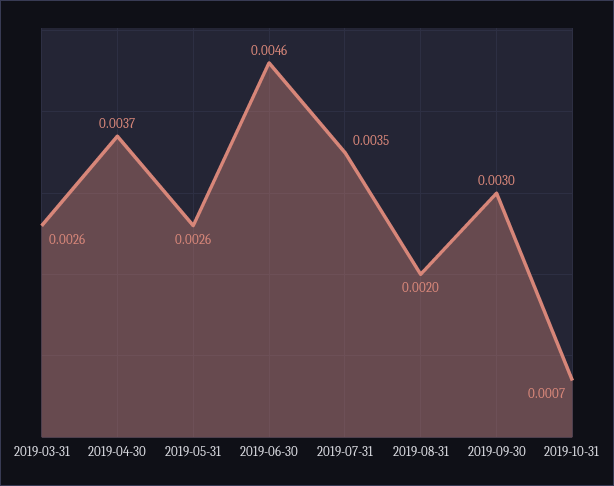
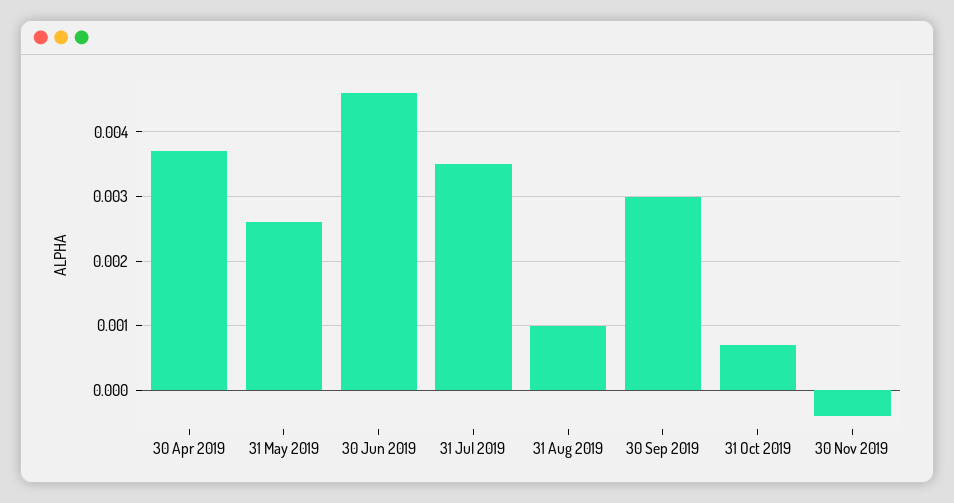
2019-03-31: 0.0026 -> none
2019-08-31: 0.002 -> 0.001
30 Nov 2019: none -> -0.0004

